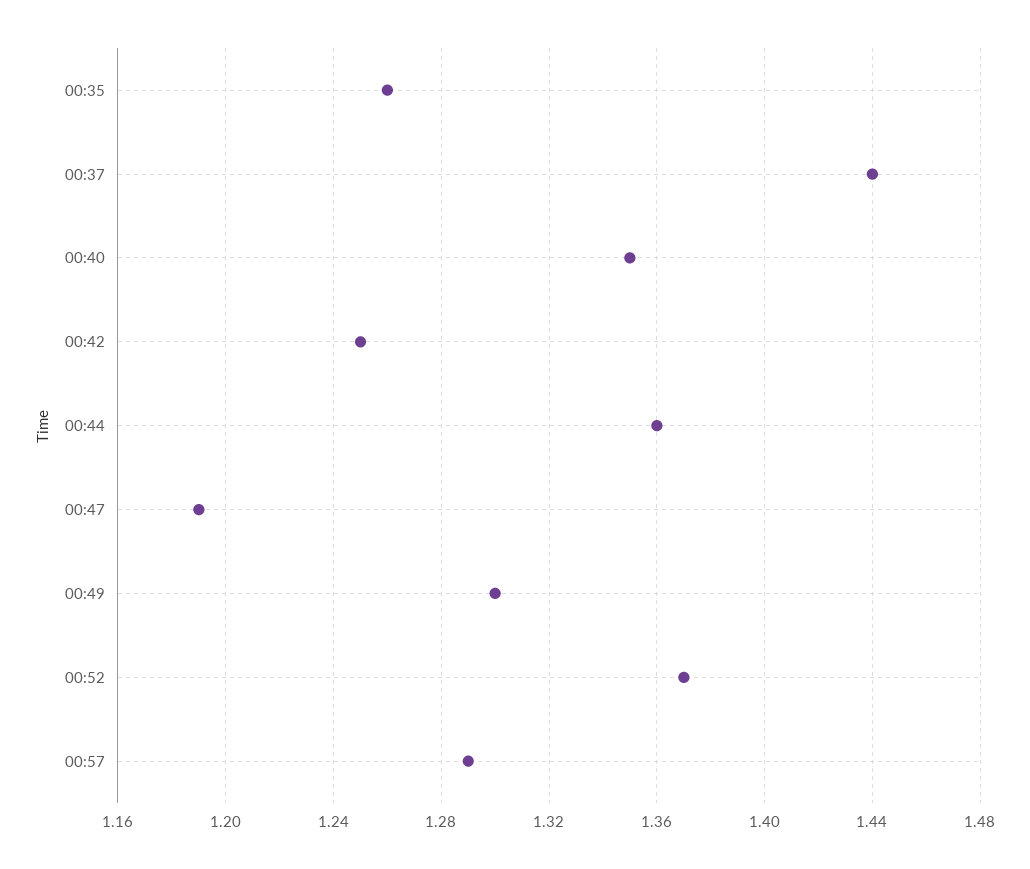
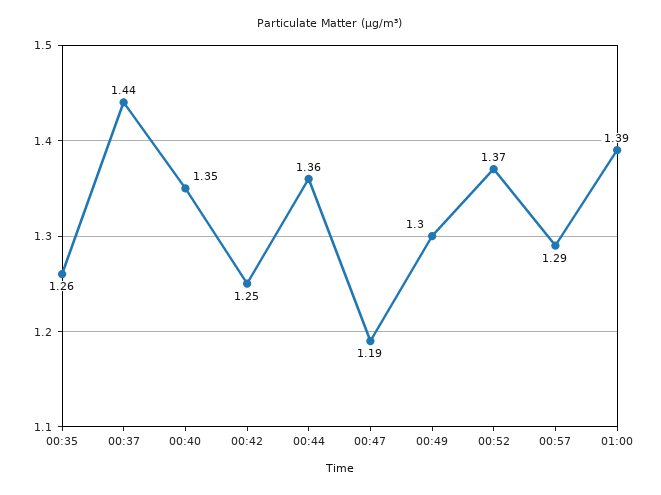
01:00: none -> 1.39

